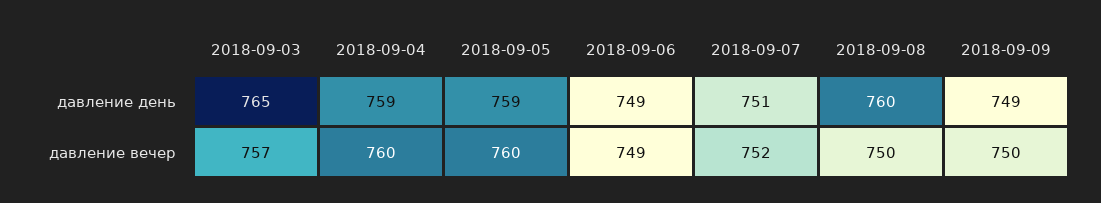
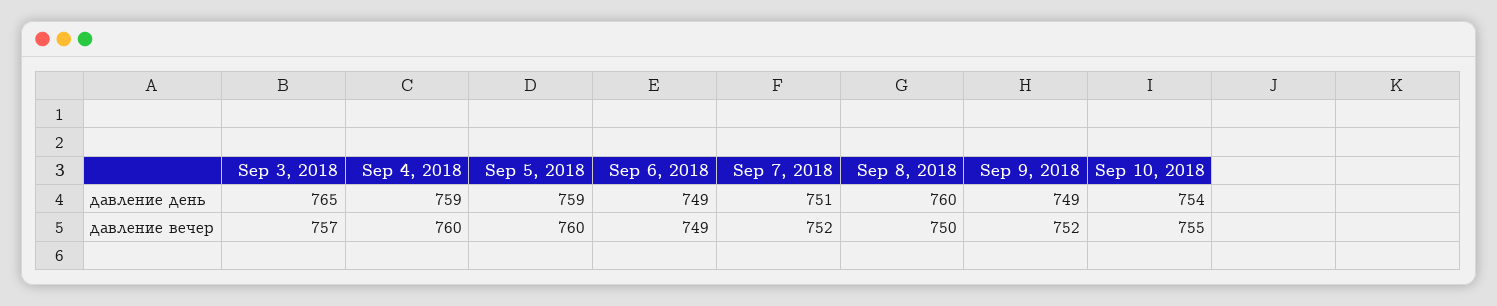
2018-09-09, давление вечер: 750 -> 752
Sep 10, 2018, давление день: none -> 754
Sep 10, 2018, давление вечер: none -> 755

